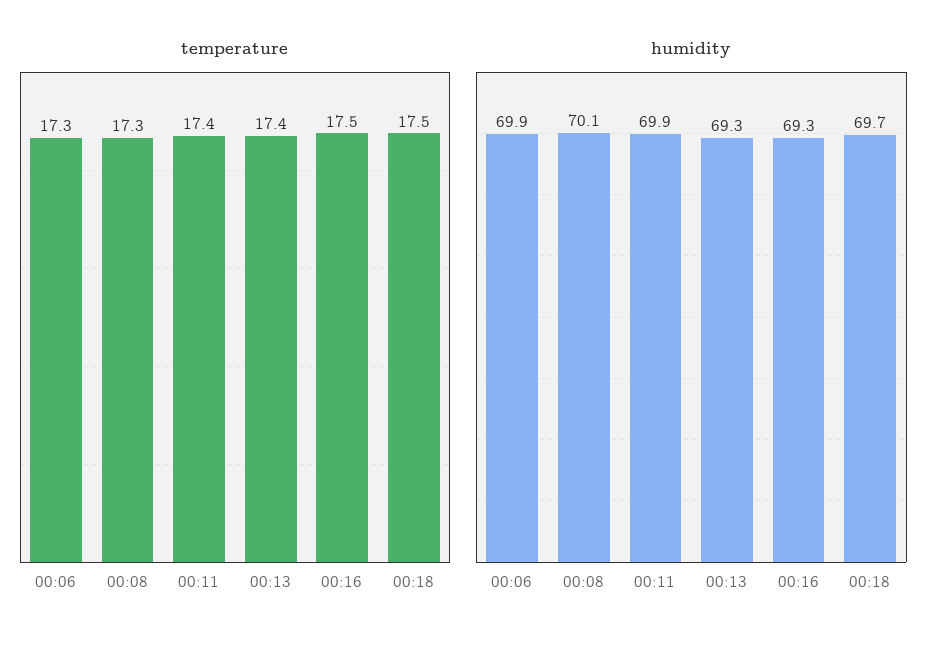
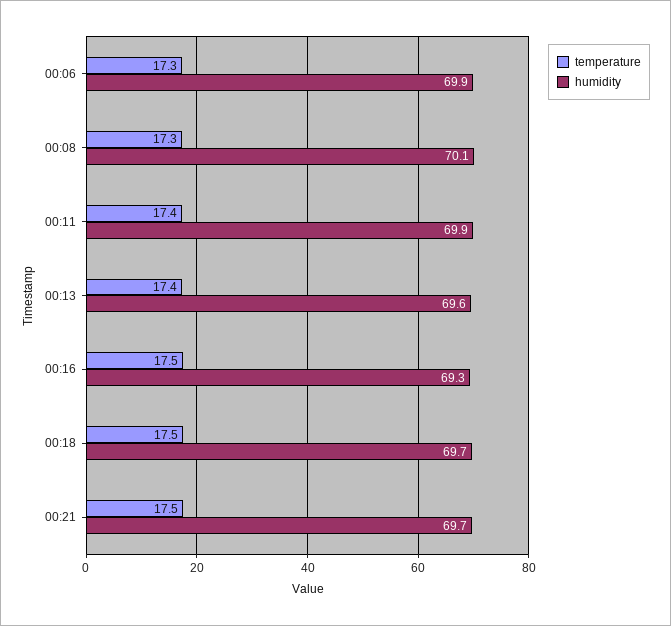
humidity, 00:13: 69.3 -> 69.6
temperature, 00:21: none -> 17.5
humidity, 00:21: none -> 69.7

